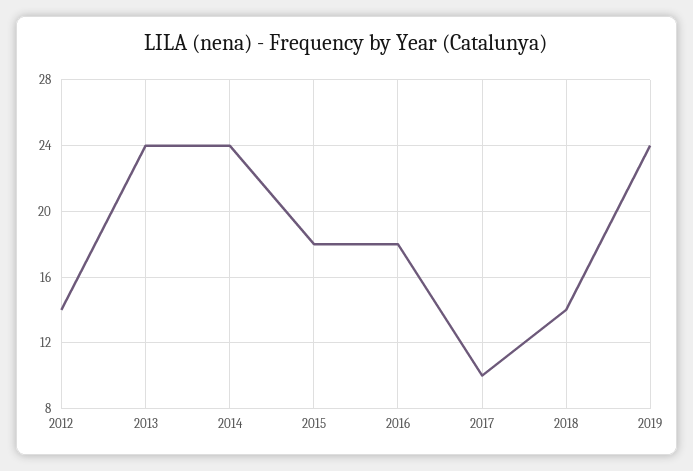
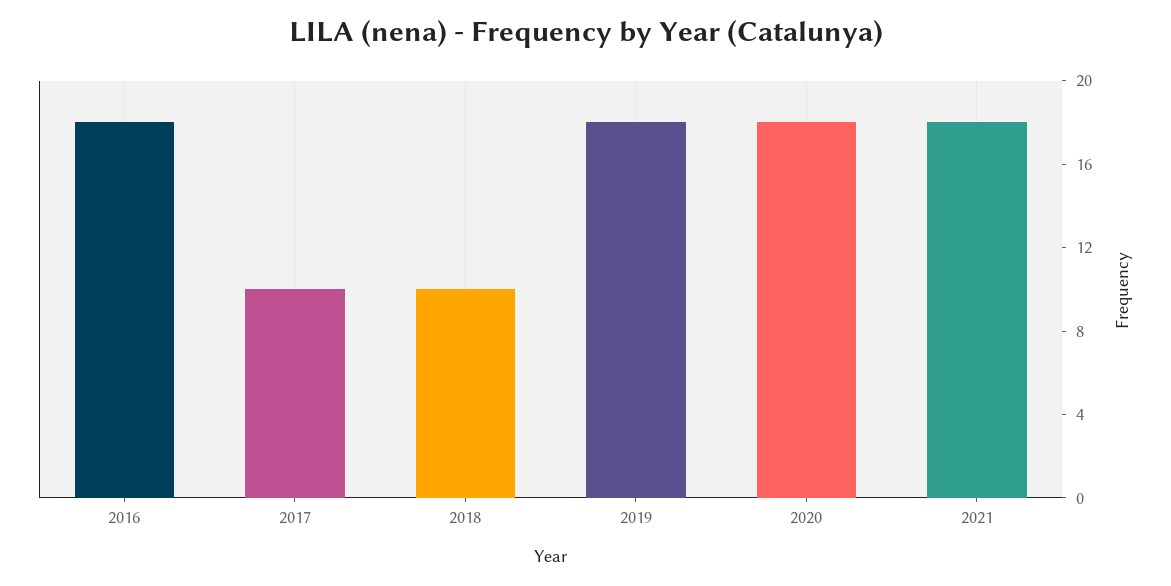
2012: 14 -> none
2013: 24 -> none
2014: 24 -> none
2015: 18 -> none
2018: 14 -> 10
2019: 24 -> 18
2020: none -> 18
2021: none -> 18

